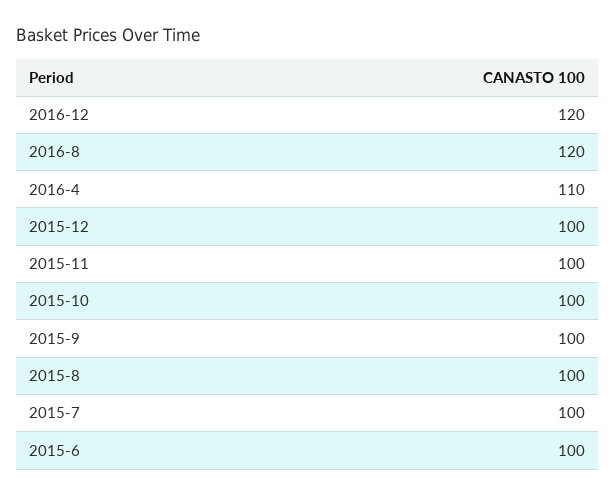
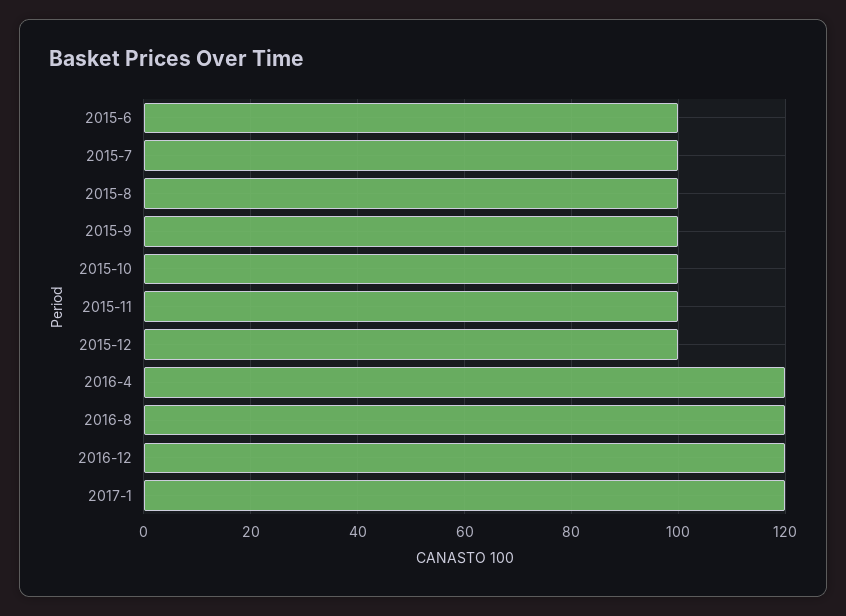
2016-4: 110 -> 120
2017-1: none -> 120

